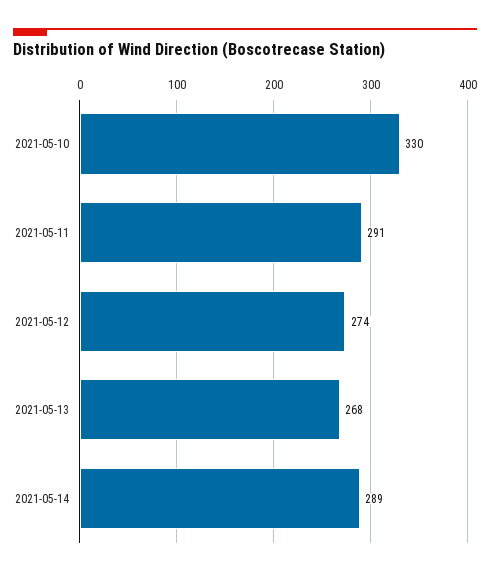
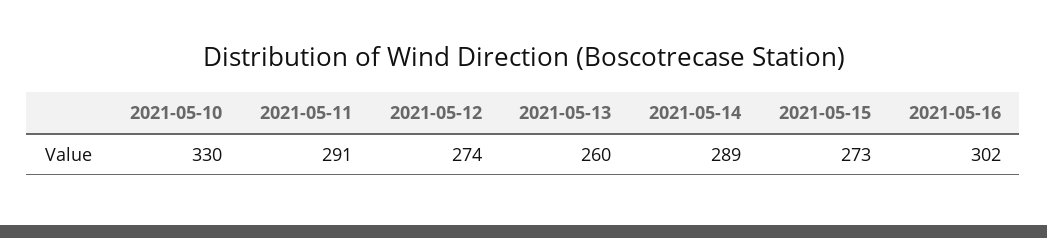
2021-05-13: 268 -> 260
2021-05-15: none -> 273
2021-05-16: none -> 302

